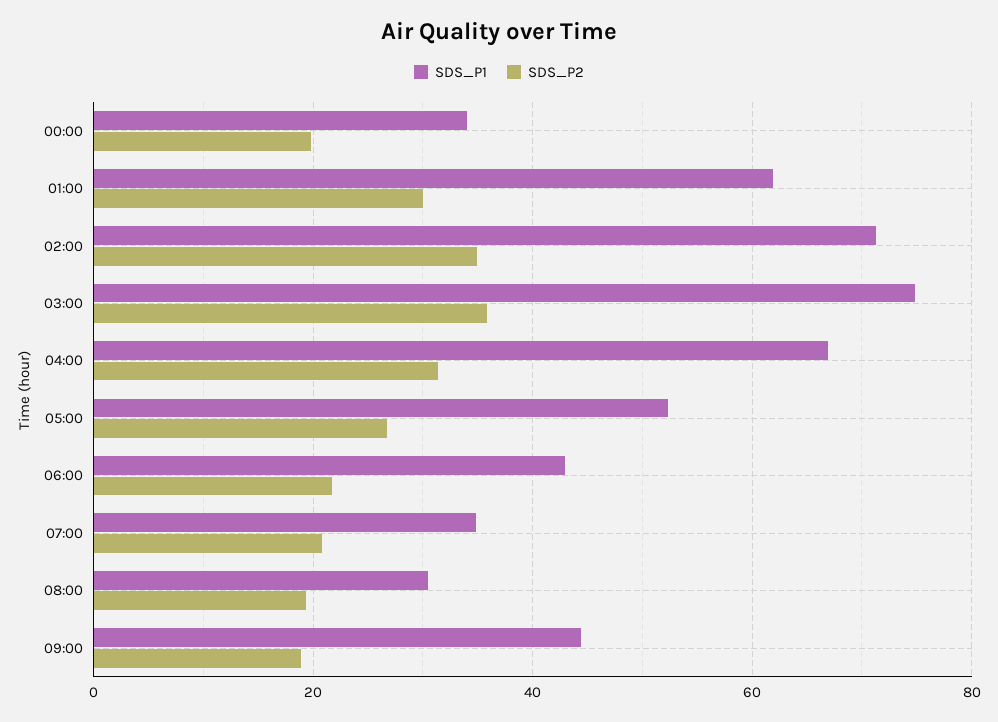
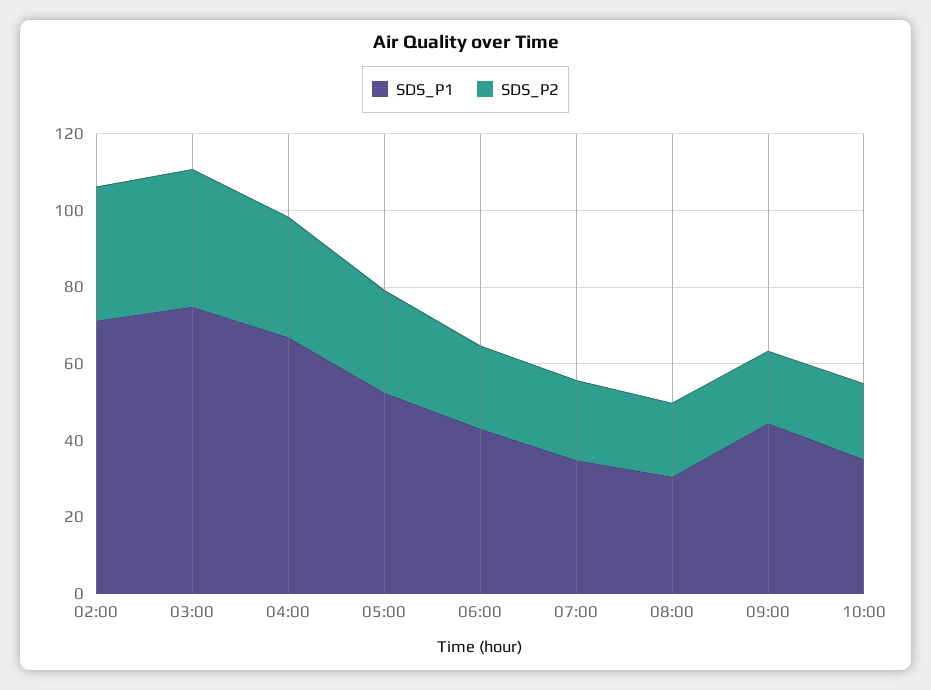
SDS_P1, 00:00: 34 -> none
SDS_P2, 00:00: 20 -> none
SDS_P1, 01:00: 62 -> none
SDS_P2, 01:00: 30 -> none
SDS_P1, 10:00: none -> 35
SDS_P2, 10:00: none -> 20

